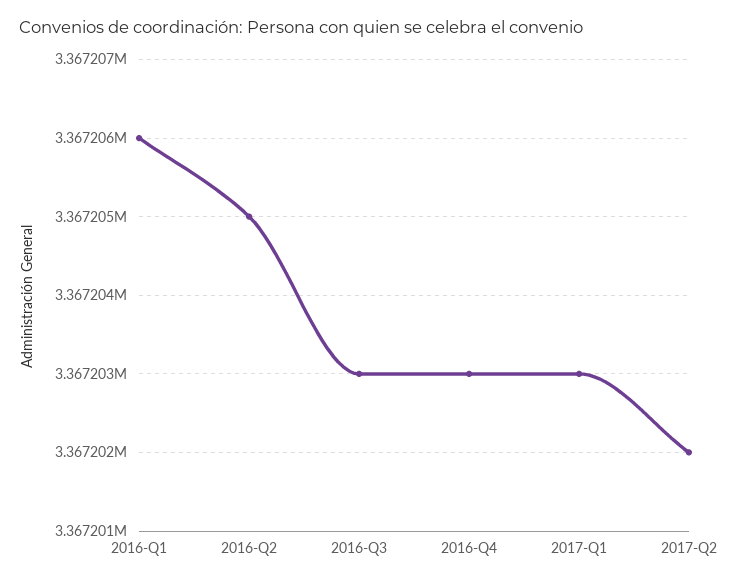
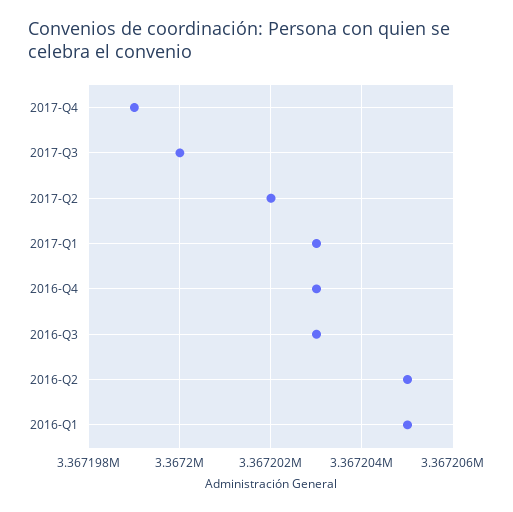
2016-Q1: 3367206 -> 3367205
2017-Q4: none -> 3367199
2017-Q3: none -> 3367200

